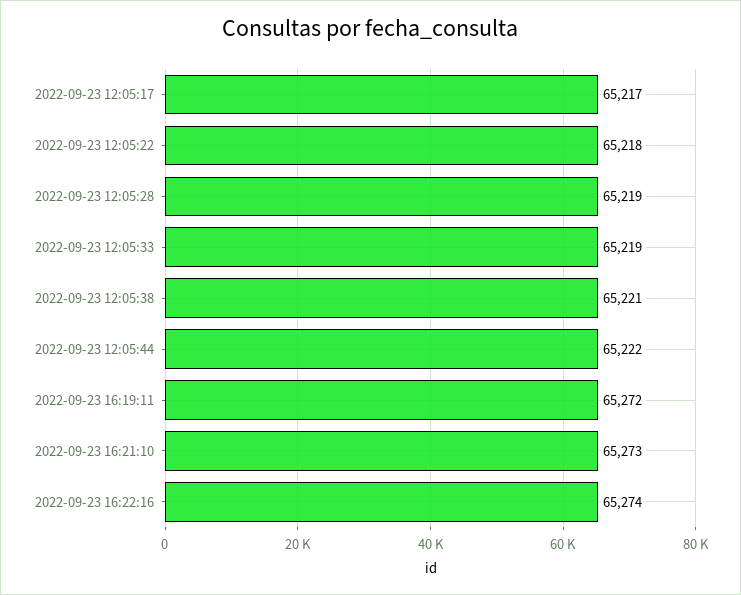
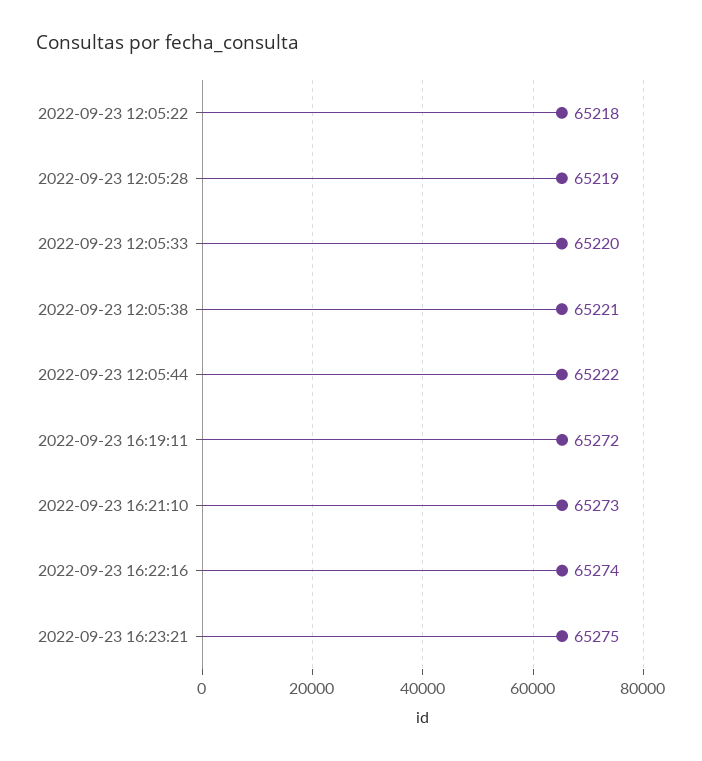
2022-09-23 12:05:17: 65217 -> none
2022-09-23 12:05:33: 65219 -> 65220
2022-09-23 16:23:21: none -> 65275

